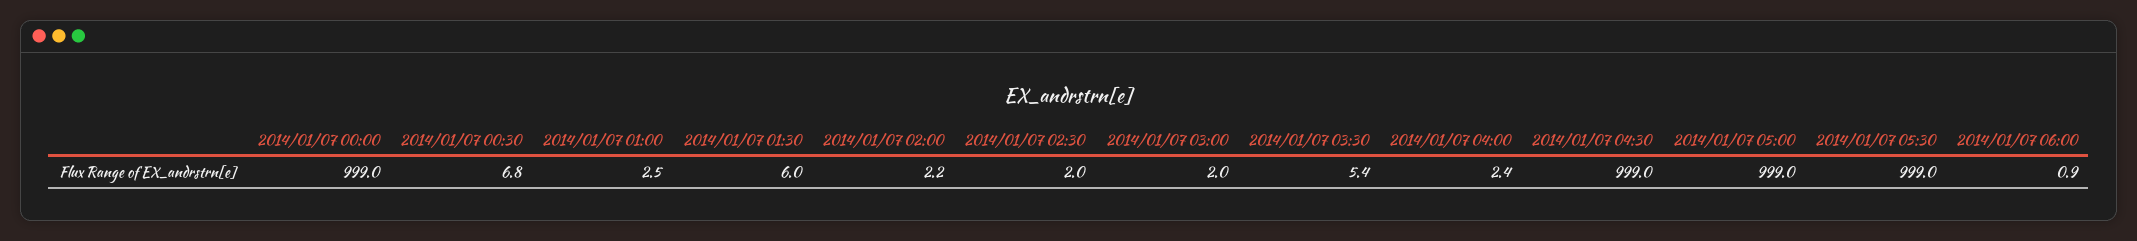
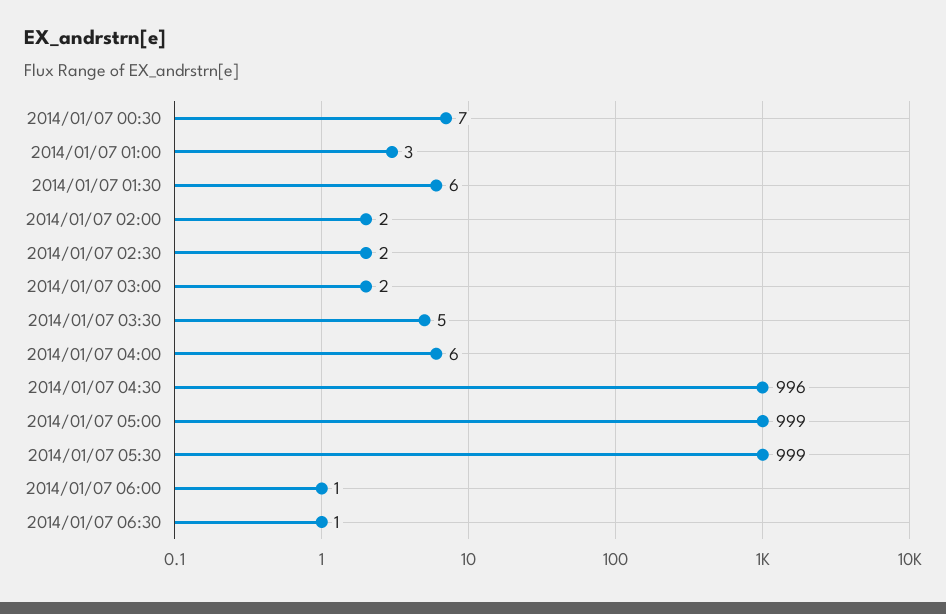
2014/01/07 00:00: 999 -> none
2014/01/07 04:00: 2.4 -> 6
2014/01/07 04:30: 999 -> 996
2014/01/07 06:30: none -> 1

